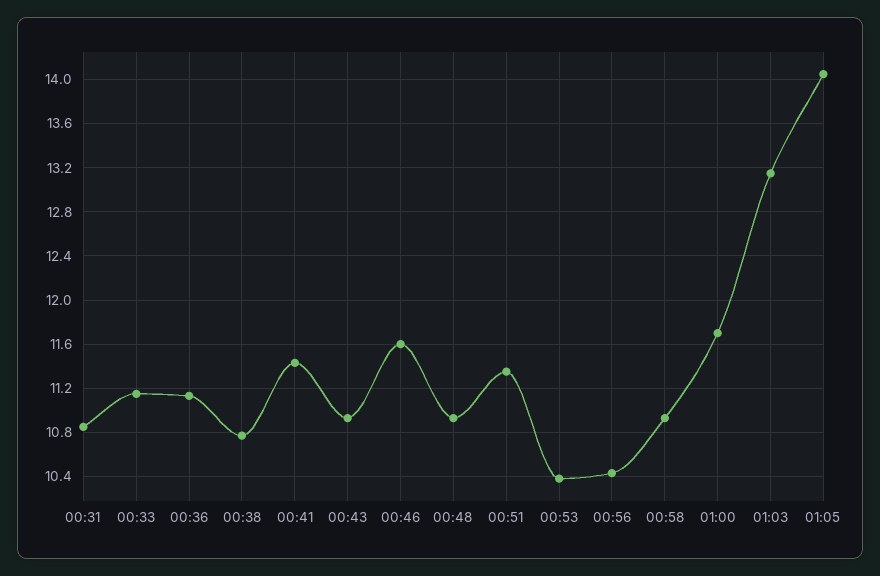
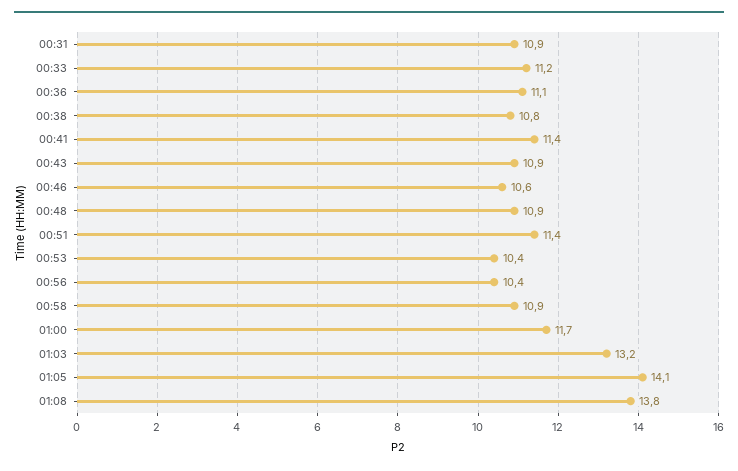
00:46: 11.6 -> 10.6
01:08: none -> 13.8

